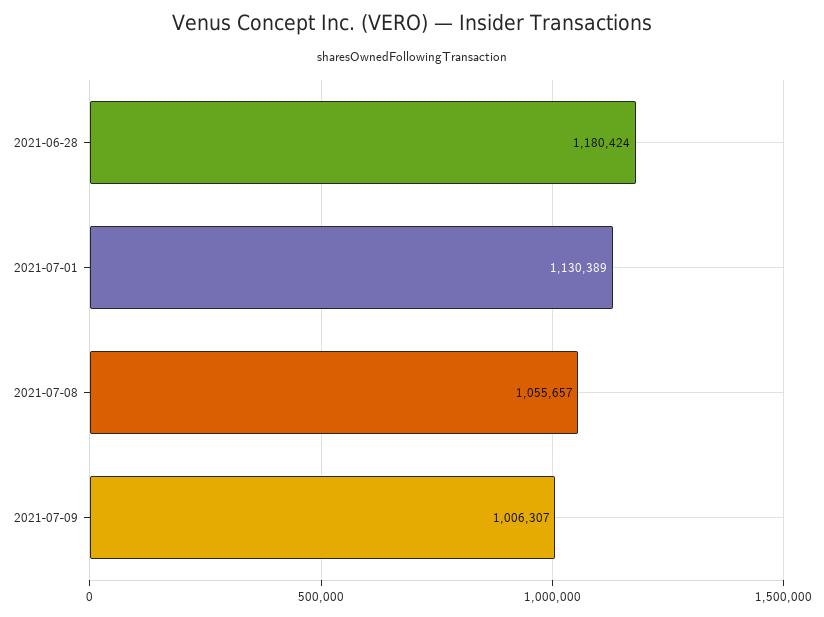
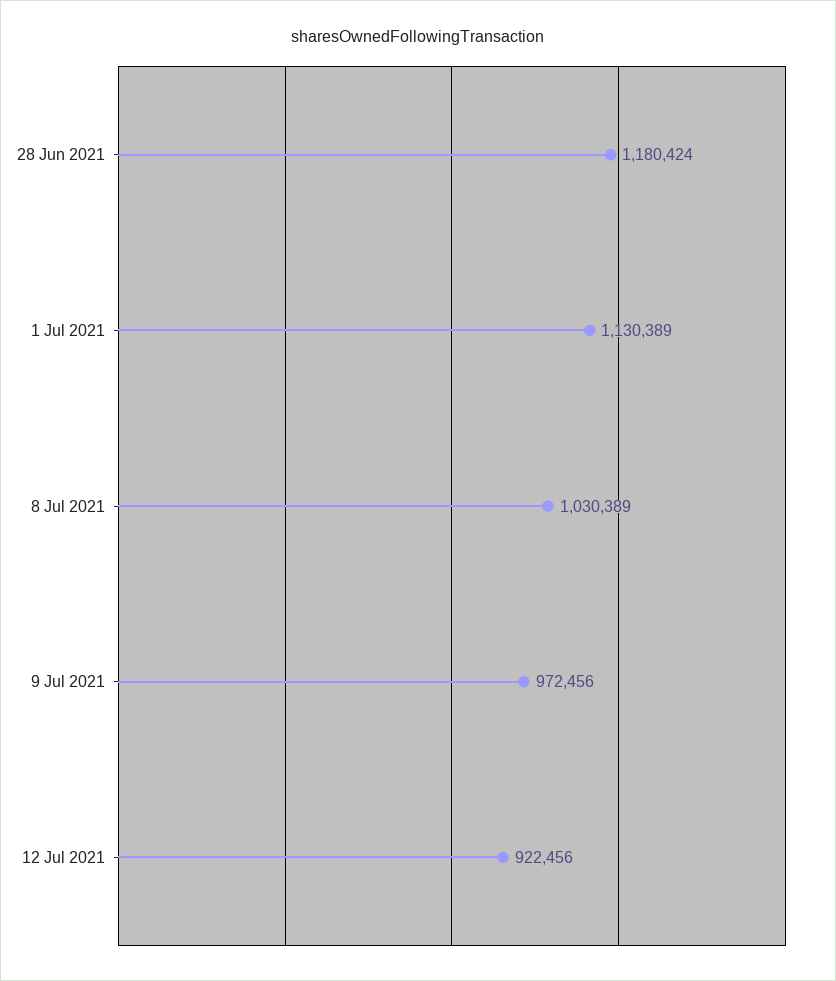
2021-07-08: 1055657 -> 1030389
2021-07-09: 1006307 -> 972456
12 Jul 2021: none -> 922456

